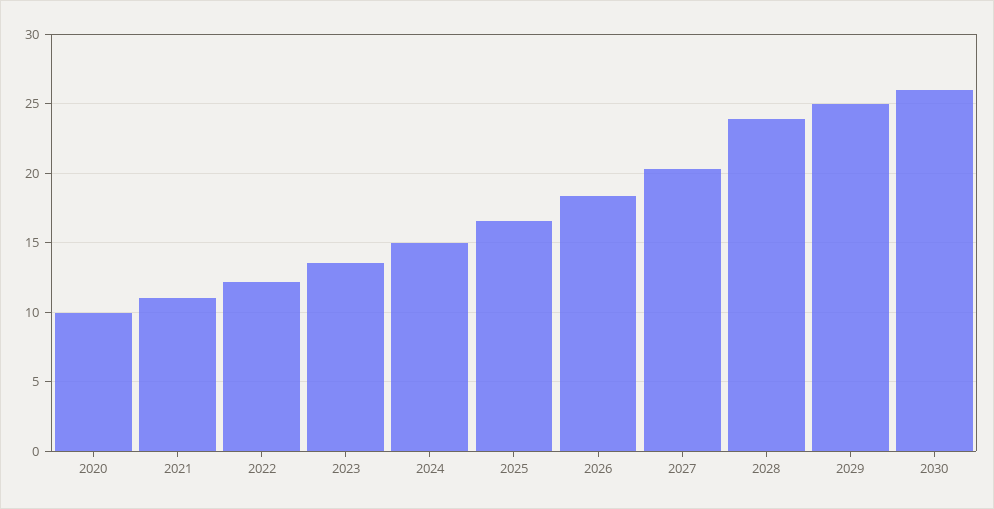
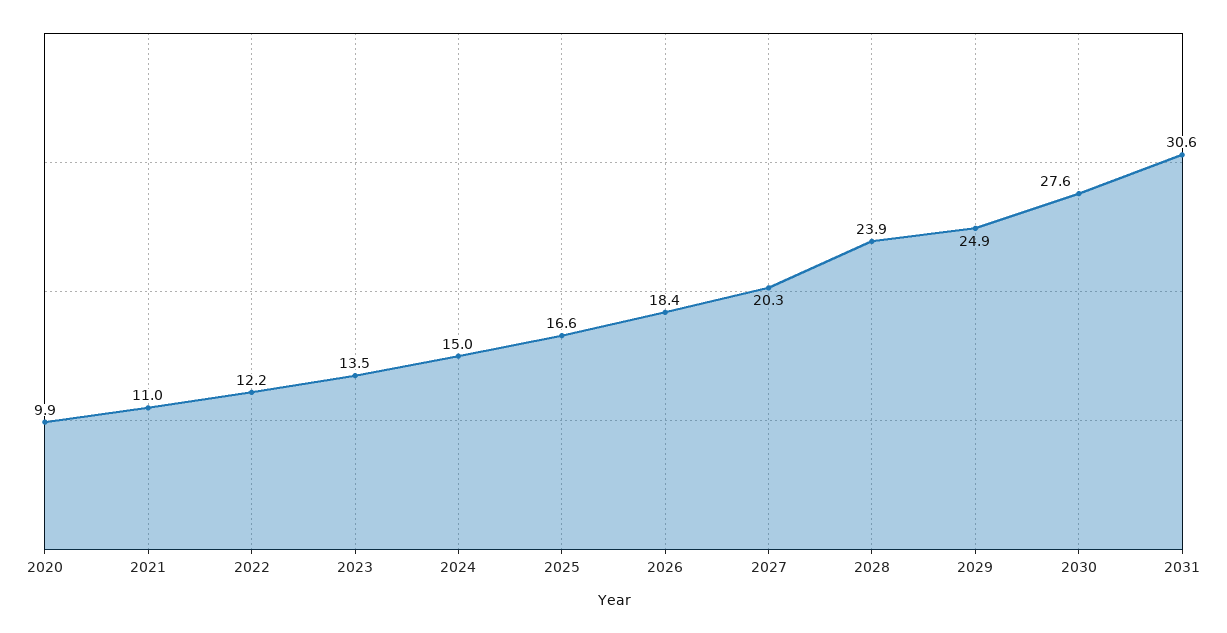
2030: 26 -> 27.6
2031: none -> 30.6

